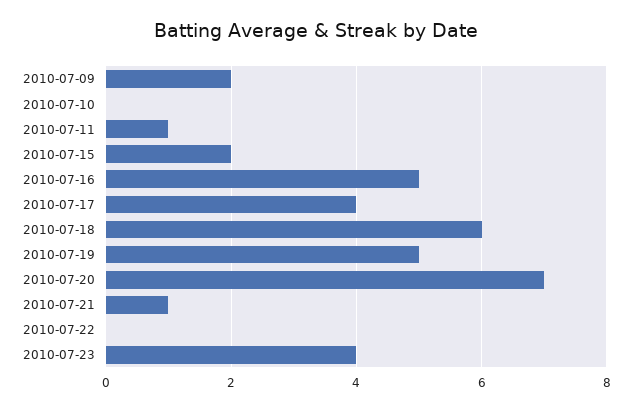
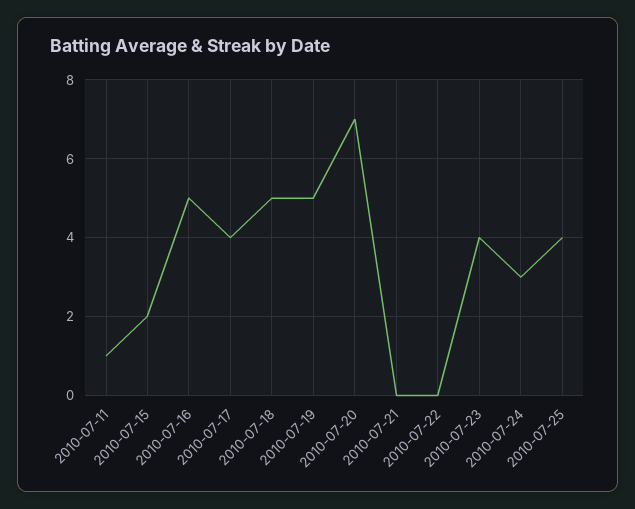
2010-07-09: 2 -> none
2010-07-10: 0 -> none
2010-07-18: 6 -> 5
2010-07-21: 1 -> 0
2010-07-24: none -> 3
2010-07-25: none -> 4

